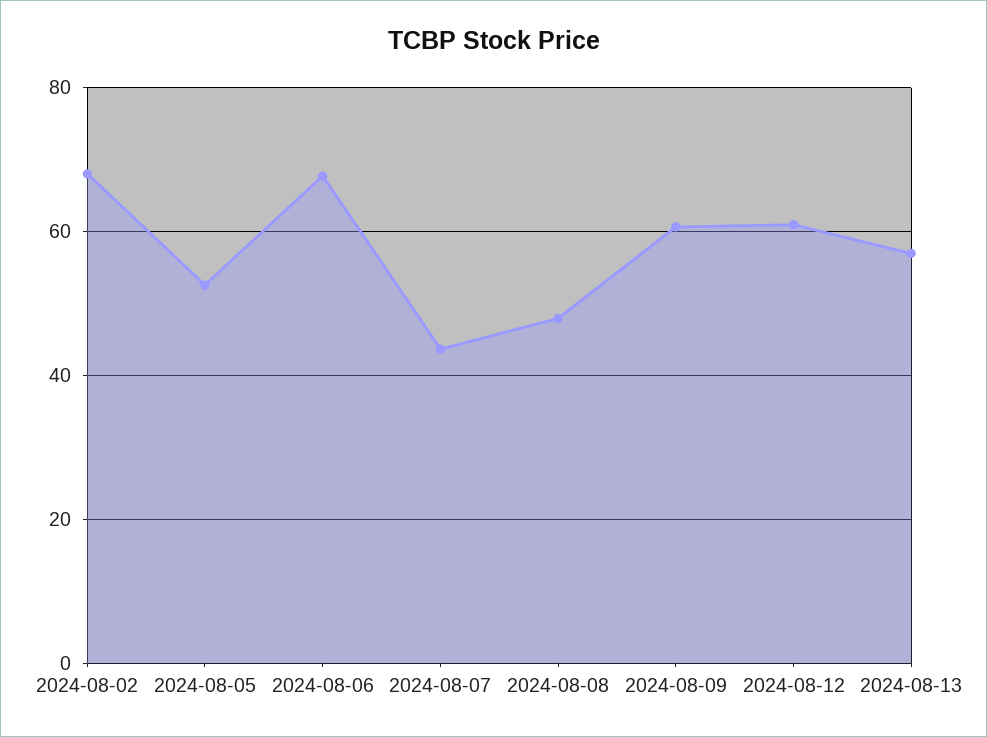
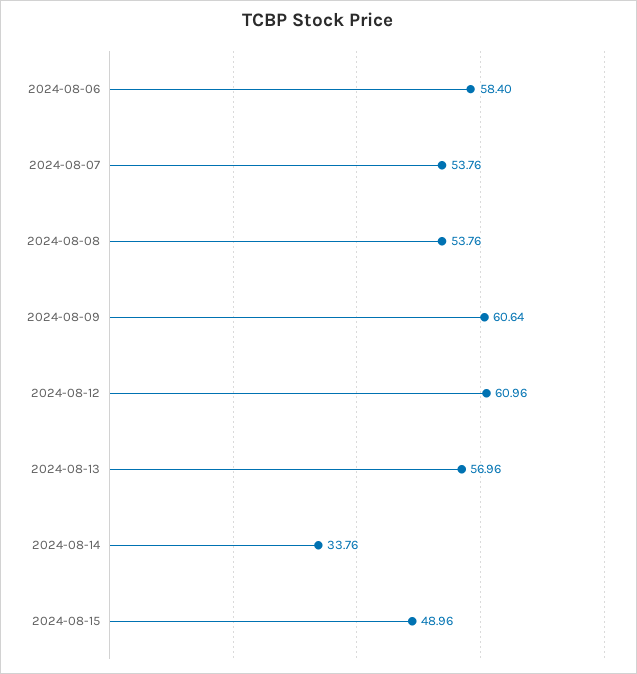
2024-08-02: 68 -> none
2024-08-05: 52 -> none
2024-08-06: 68 -> 58.4
2024-08-07: 44 -> 53.76
2024-08-08: 48 -> 53.76
2024-08-14: none -> 33.76
2024-08-15: none -> 48.96

